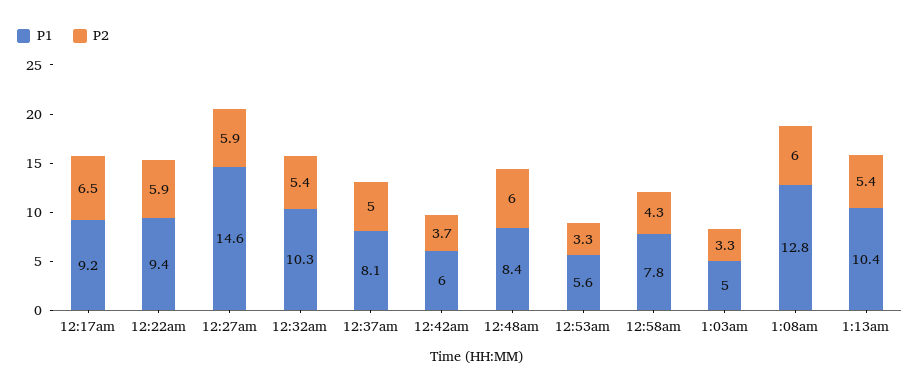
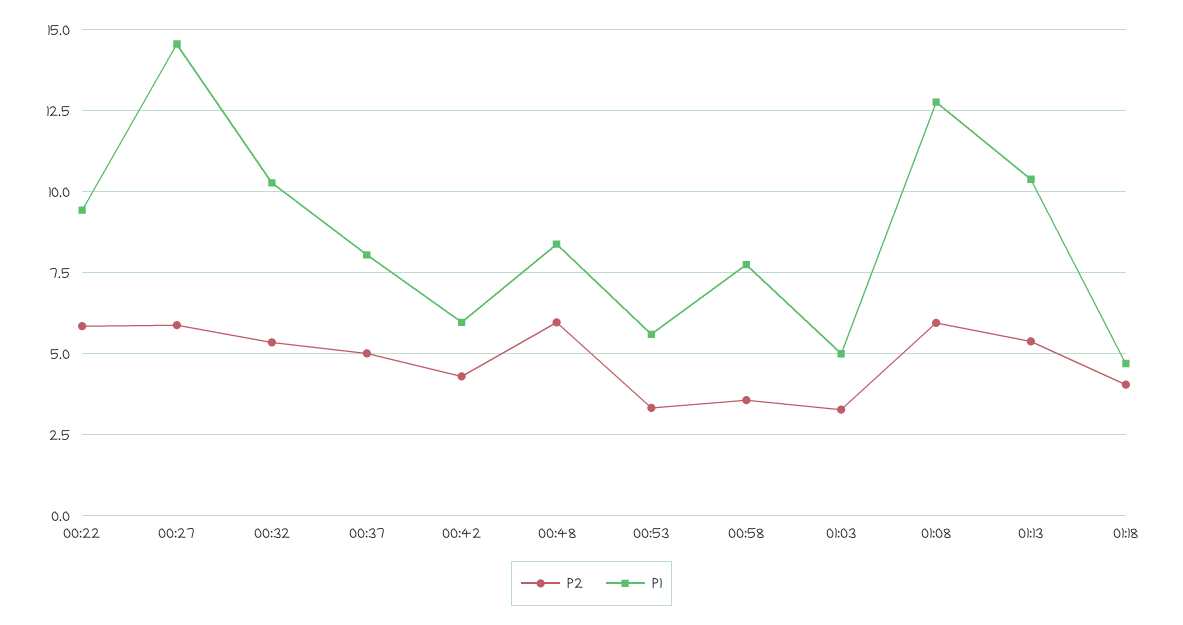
P1, 12:17am: 9.2 -> none
P2, 12:17am: 6.5 -> none
P2, 12:42am: 3.7 -> 4.25
P2, 12:58am: 4.3 -> 3.5
P2, 01:18: none -> 4
P1, 01:18: none -> 4.75

